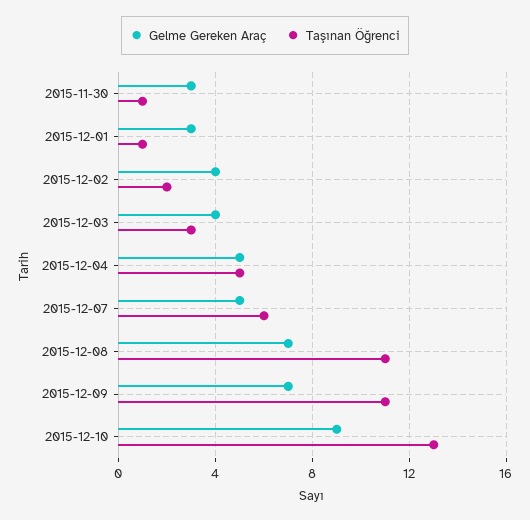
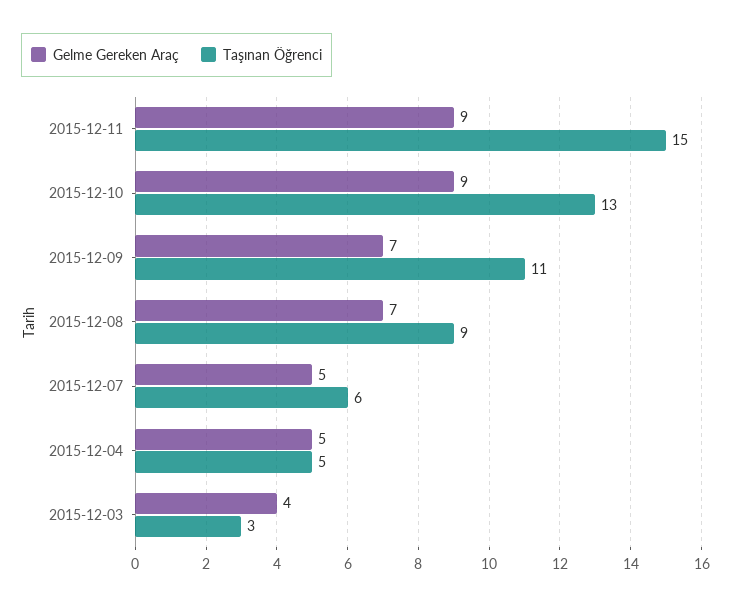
Gelme Gereken Araç, 2015-11-30: 3 -> none
Taşınan Öğrenci, 2015-11-30: 1 -> none
Gelme Gereken Araç, 2015-12-01: 3 -> none
Taşınan Öğrenci, 2015-12-01: 1 -> none
Gelme Gereken Araç, 2015-12-02: 4 -> none
Taşınan Öğrenci, 2015-12-02: 2 -> none
Taşınan Öğrenci, 2015-12-08: 11 -> 9
Gelme Gereken Araç, 2015-12-11: none -> 9
Taşınan Öğrenci, 2015-12-11: none -> 15

